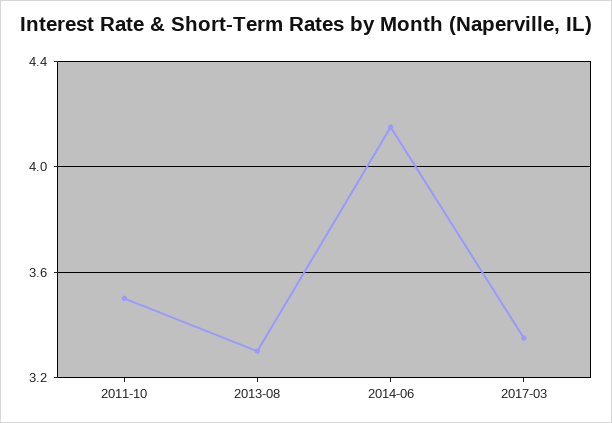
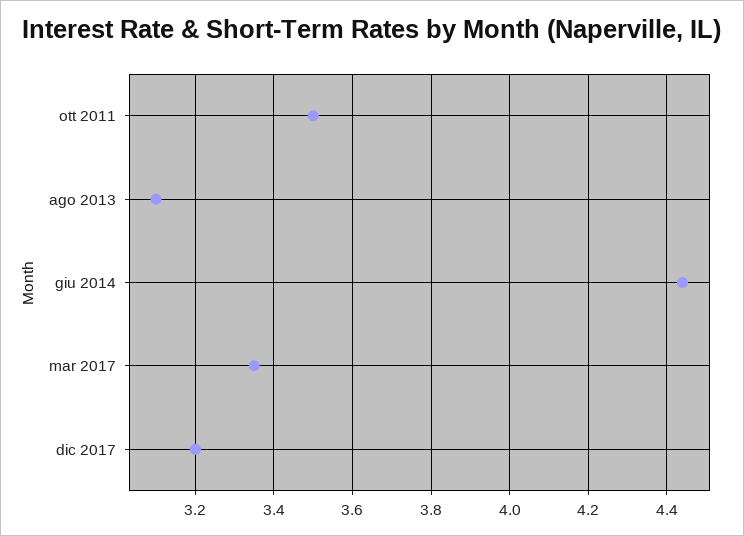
2013-08: 3.3 -> 3.1
2014-06: 4.15 -> 4.45
dic 2017: none -> 3.2

